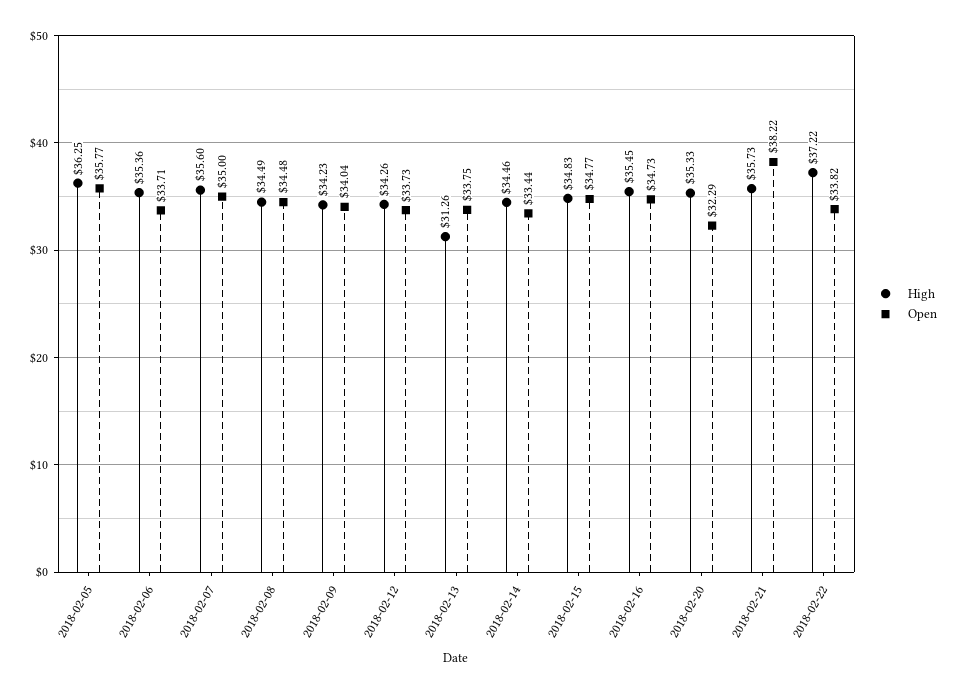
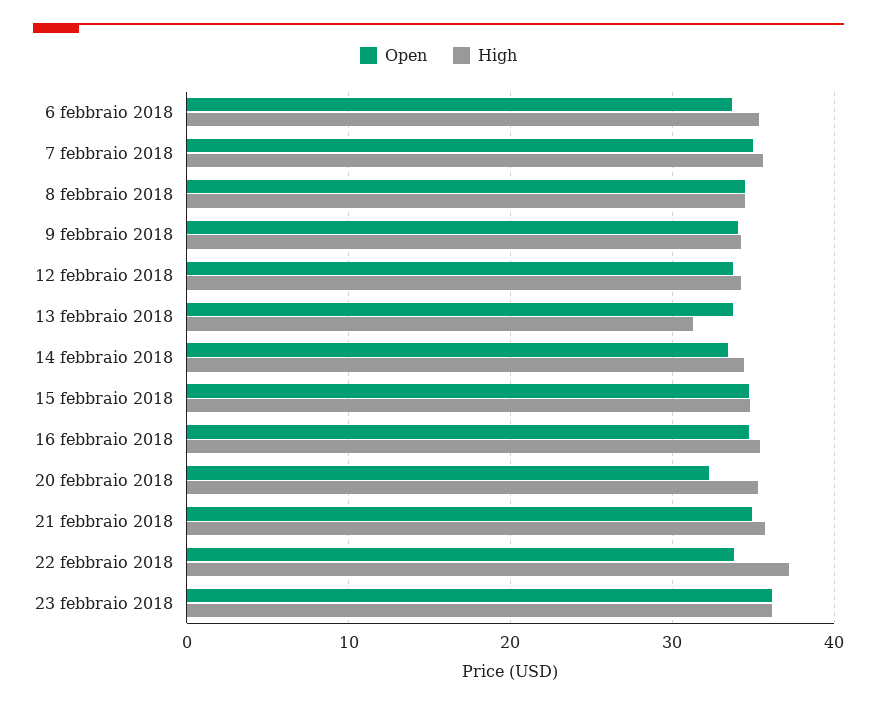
High, 2018-02-05: 36.25 -> none
Open, 2018-02-05: 35.77 -> none
Open, 2018-02-21: 38.22 -> 35
Open, 23 febbraio 2018: none -> 36
High, 23 febbraio 2018: none -> 36

